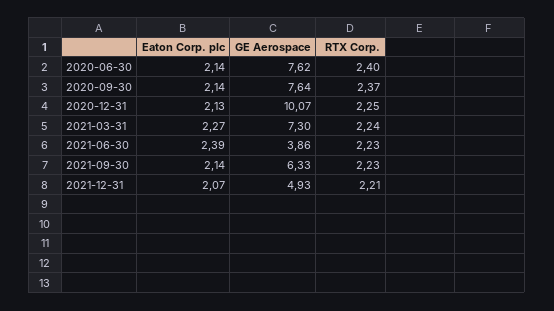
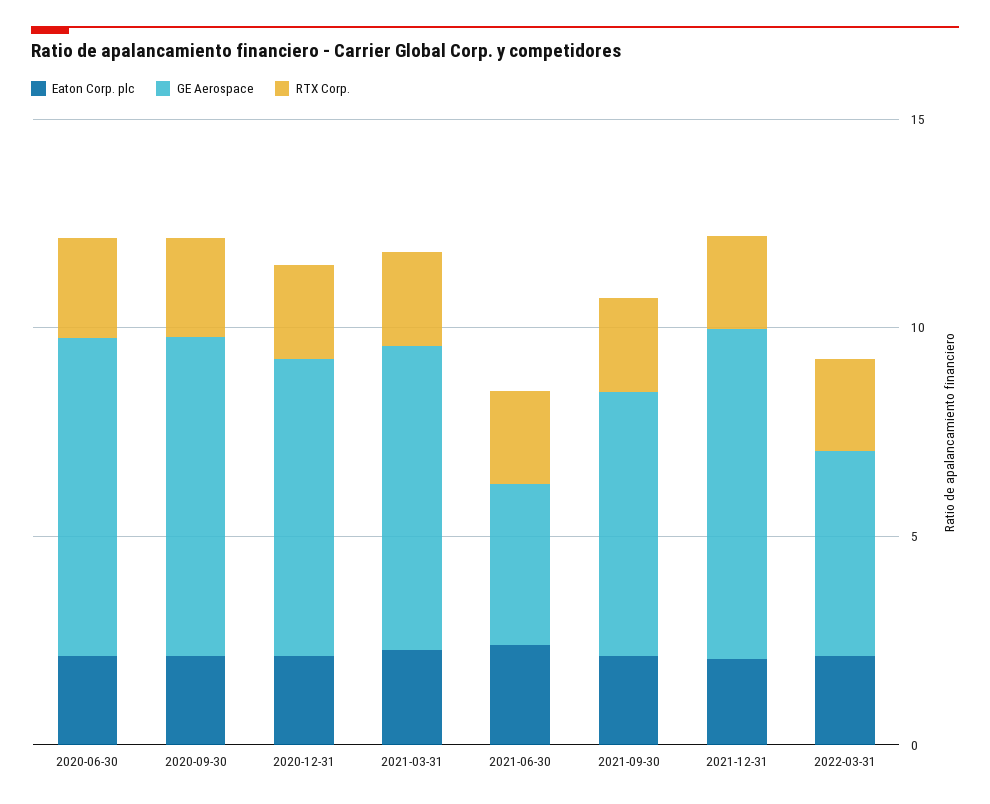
GE Aerospace, 2020-12-31: 10.07 -> 7
GE Aerospace, 2021-12-31: 4.93 -> 8
Eaton Corp. plc, 2022-03-31: none -> 2
GE Aerospace, 2022-03-31: none -> 5
RTX Corp., 2022-03-31: none -> 2

